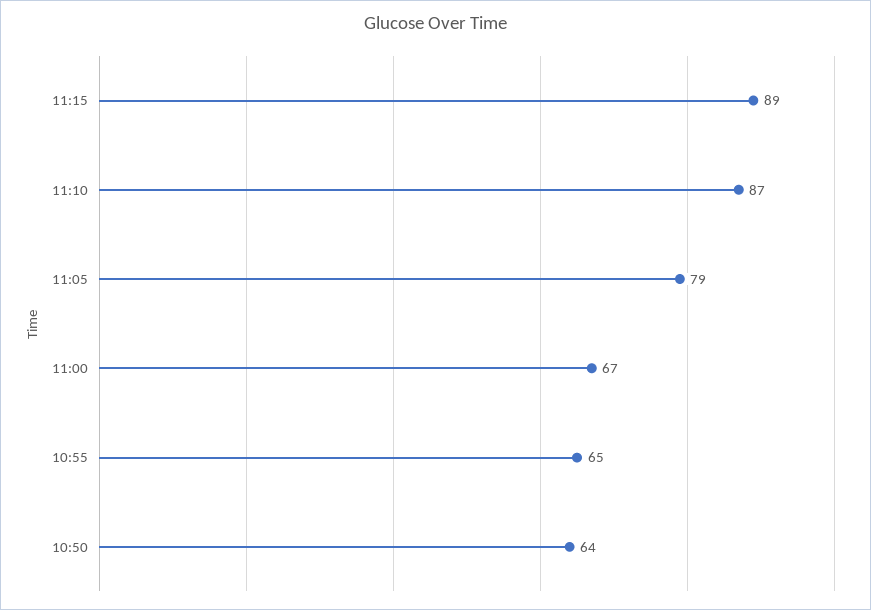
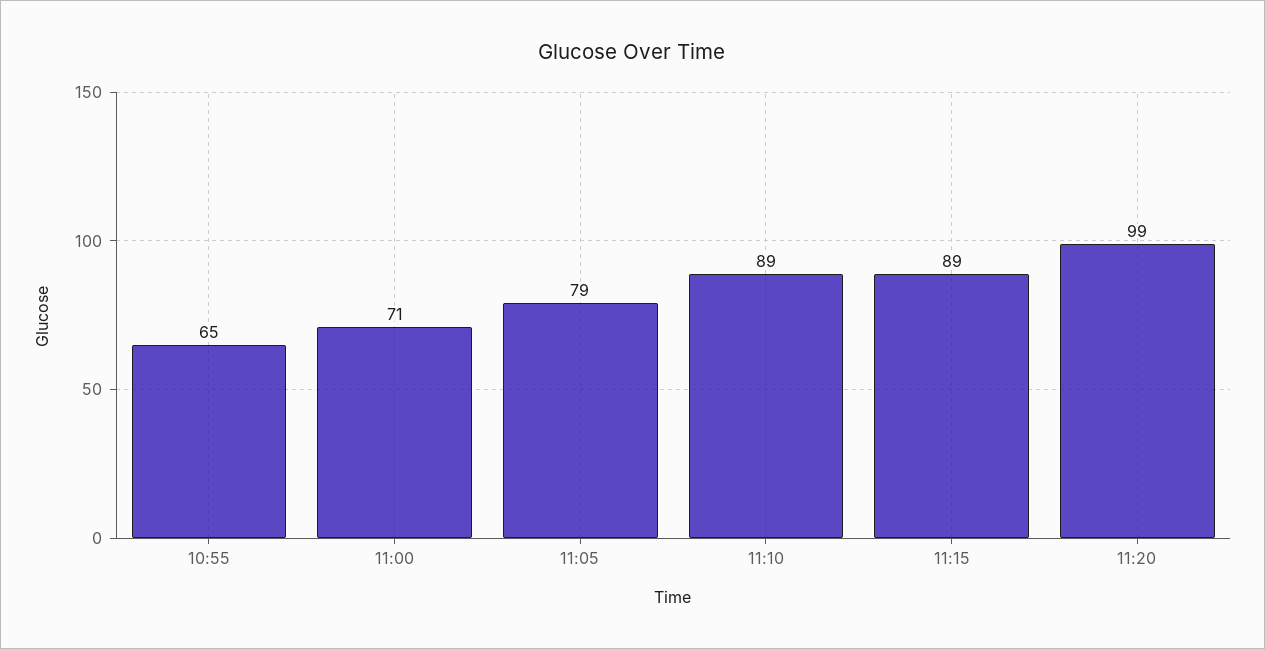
11:10: 87 -> 89
11:00: 67 -> 71
10:50: 64 -> none
11:20: none -> 99

